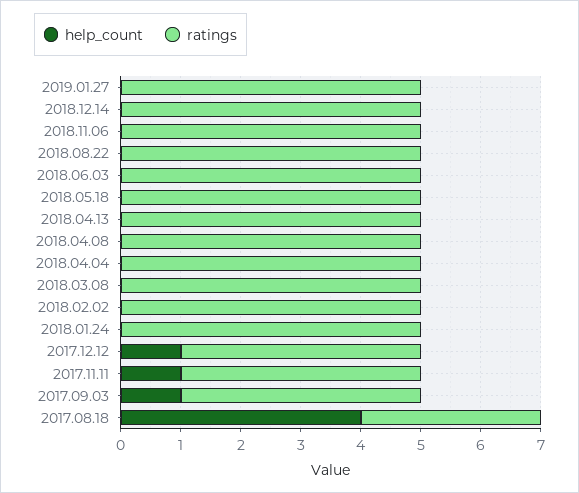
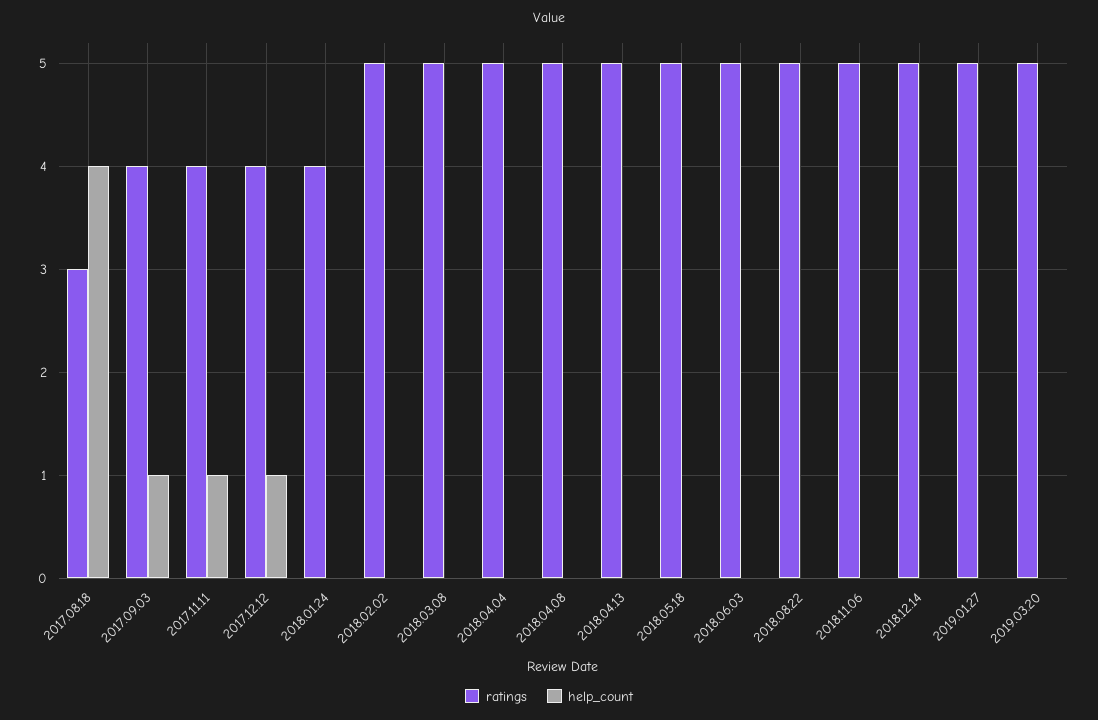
ratings, 2018.01.24: 5 -> 4
ratings, 2019.03.20: none -> 5
help_count, 2019.03.20: none -> 0

